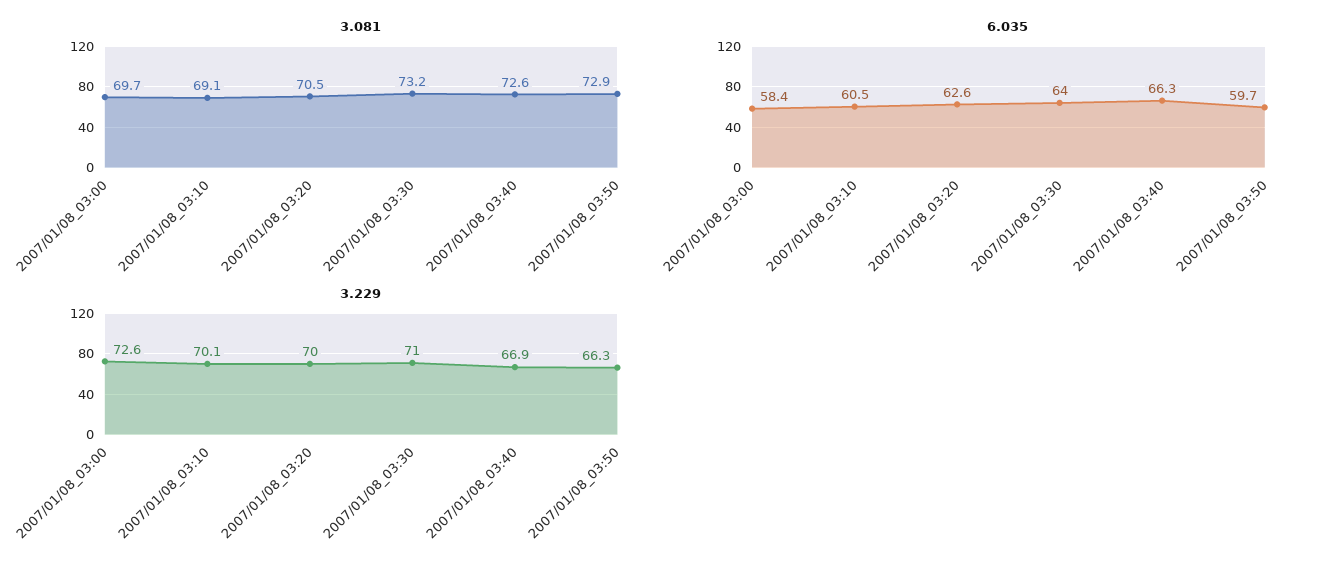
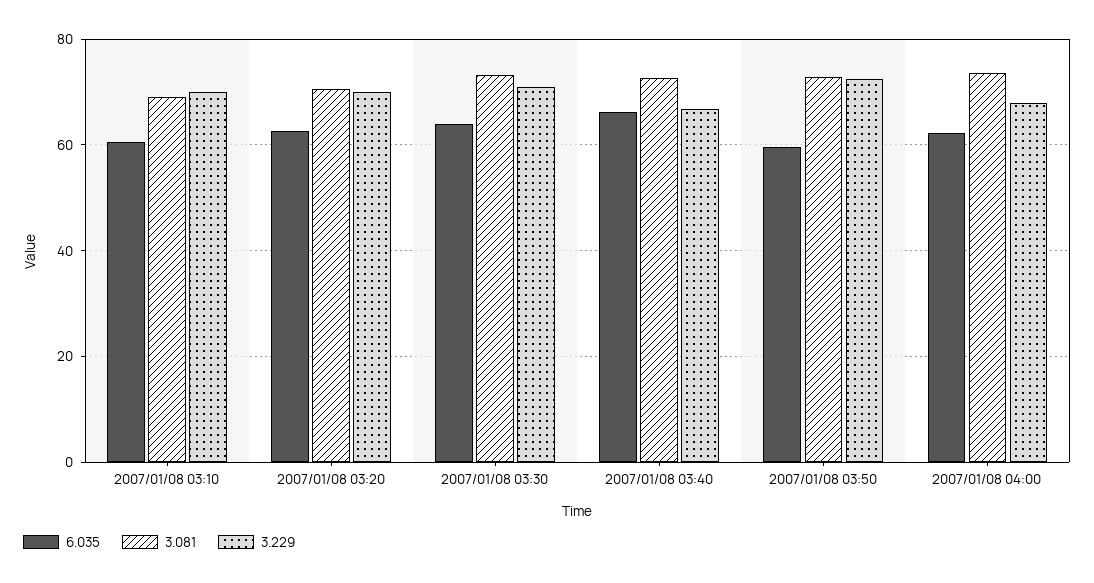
3.081, 2007/01/08_03:00: 69.7 -> none
6.035, 2007/01/08_03:00: 58.4 -> none
3.229, 2007/01/08_03:00: 72.6 -> none
3.229, 2007/01/08_03:50: 66.3 -> 72
6.035, 2007/01/08 04:00: none -> 62
3.081, 2007/01/08 04:00: none -> 74
3.229, 2007/01/08 04:00: none -> 68

